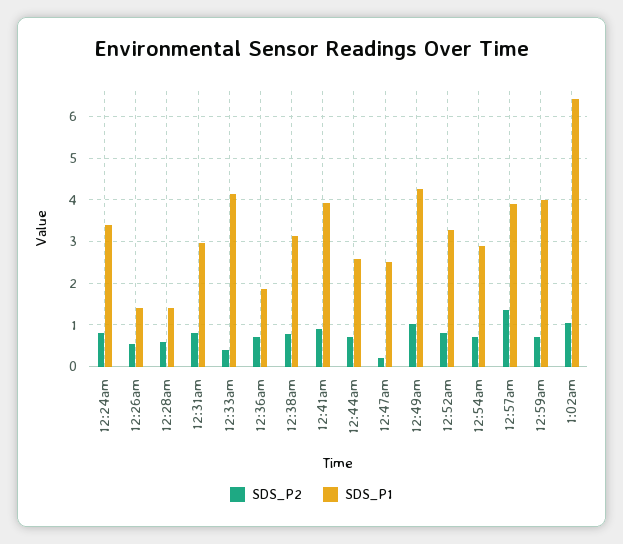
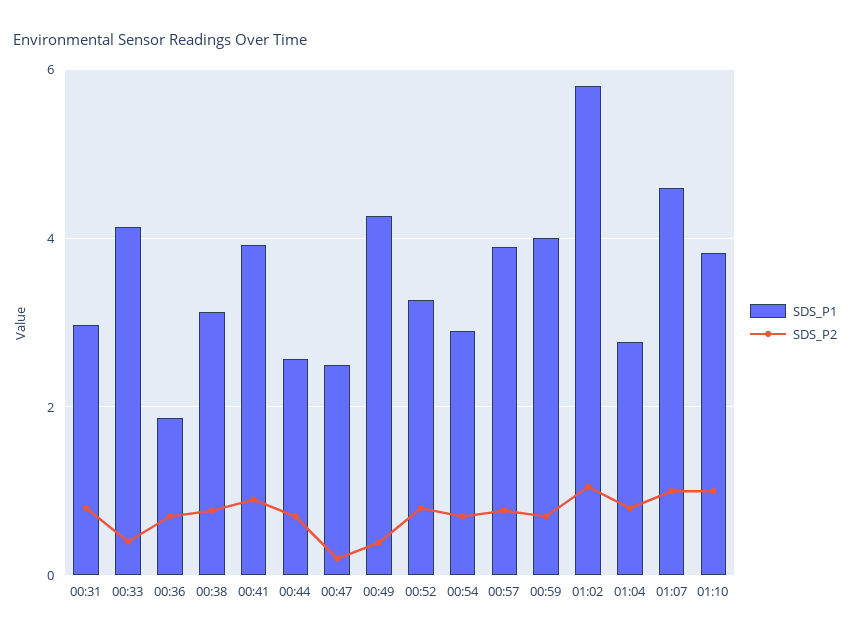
SDS_P2, 12:24am: 0.8 -> none
SDS_P1, 12:24am: 3.4 -> none
SDS_P2, 12:26am: 0.6 -> none
SDS_P1, 12:26am: 1.4 -> none
SDS_P2, 12:28am: 0.6 -> none
SDS_P1, 12:28am: 1.4 -> none
SDS_P2, 12:49am: 1 -> 0.4
SDS_P2, 12:57am: 1.4 -> 0.8
SDS_P1, 1:02am: 6.4 -> 5.8
SDS_P1, 01:04: none -> 2.8
SDS_P2, 01:04: none -> 0.8
SDS_P1, 01:07: none -> 4.6
SDS_P2, 01:07: none -> 1
SDS_P1, 01:10: none -> 3.8
SDS_P2, 01:10: none -> 1

